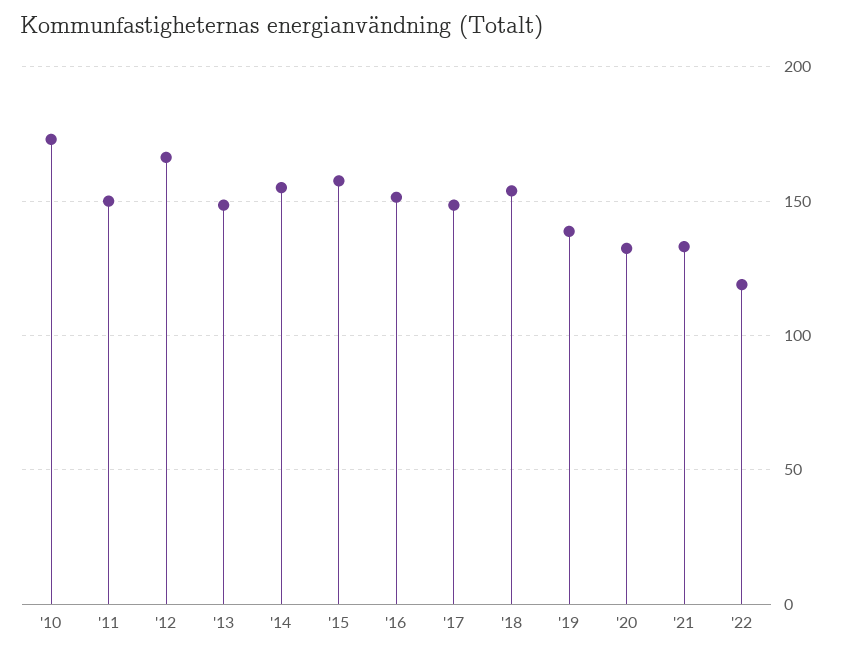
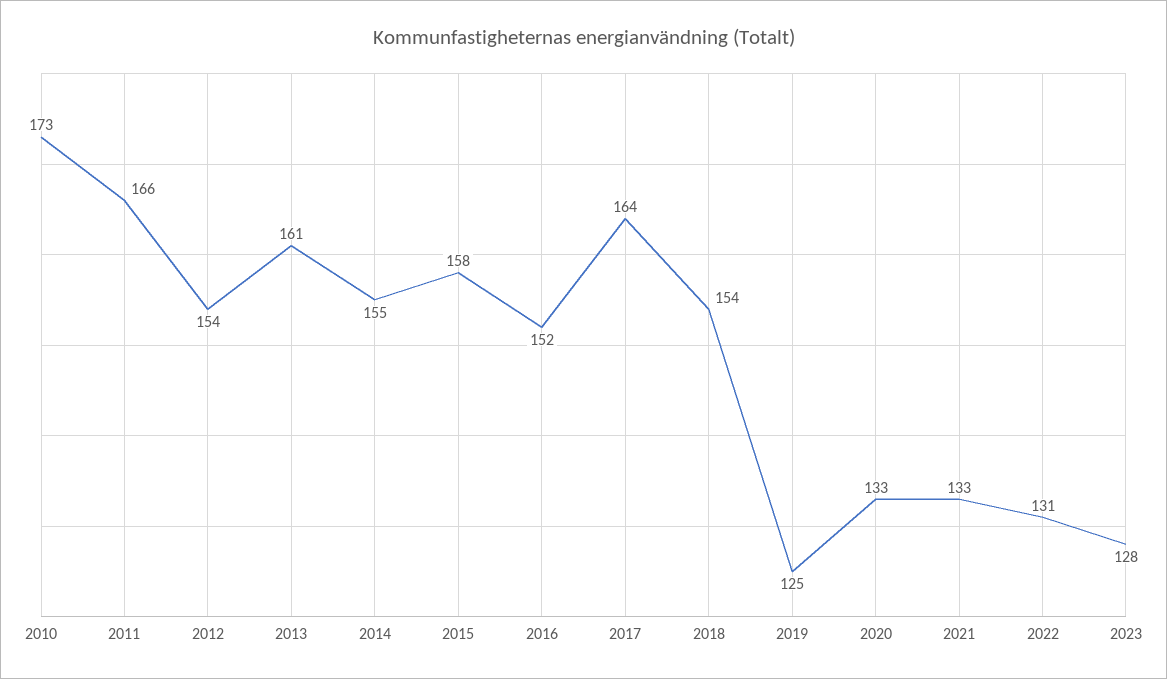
'11: 150 -> 166
'12: 165 -> 154
'13: 150 -> 161
'17: 150 -> 164
'19: 140 -> 125
'22: 120 -> 131
2023: none -> 128

